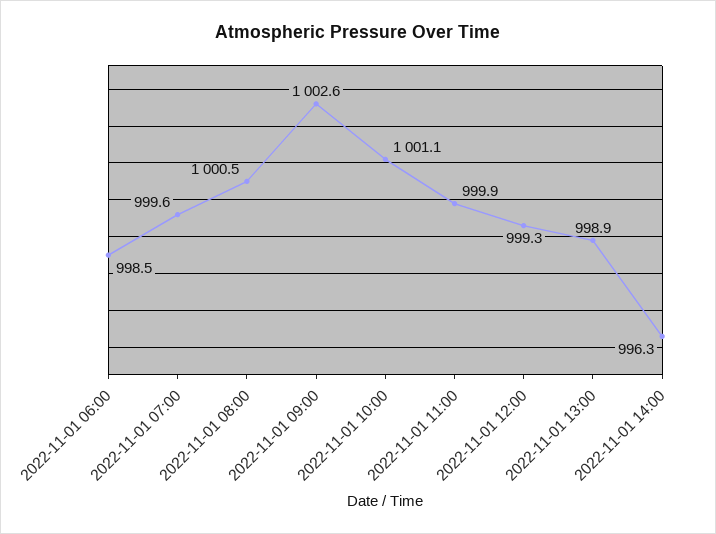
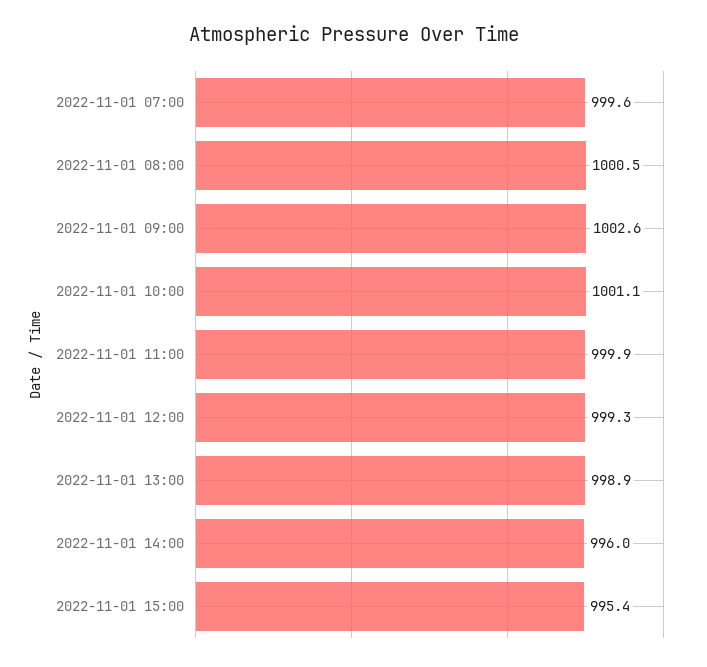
2022-11-01 06:00: 998.5 -> none
2022-11-01 14:00: 996.3 -> 996
2022-11-01 15:00: none -> 995.4

